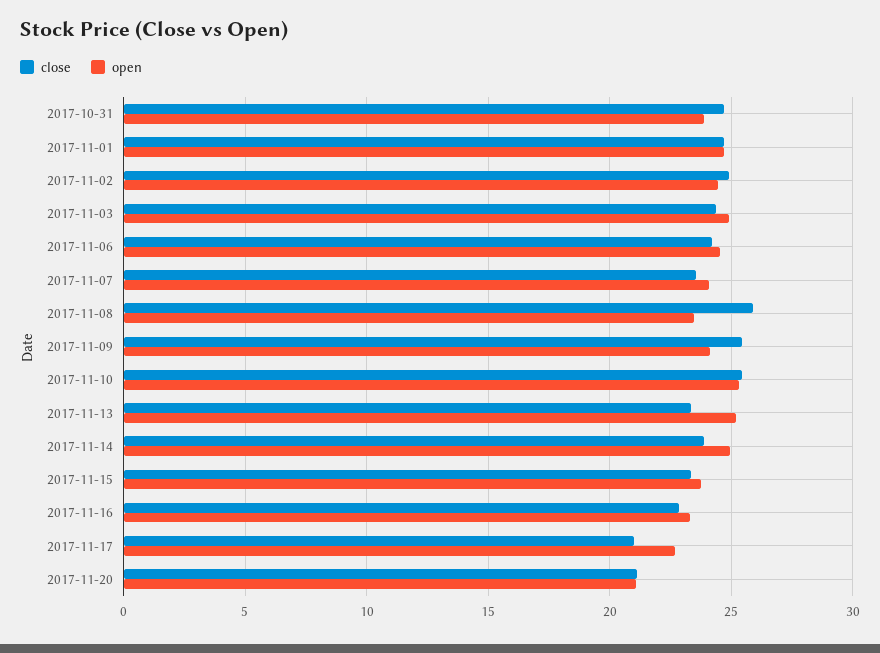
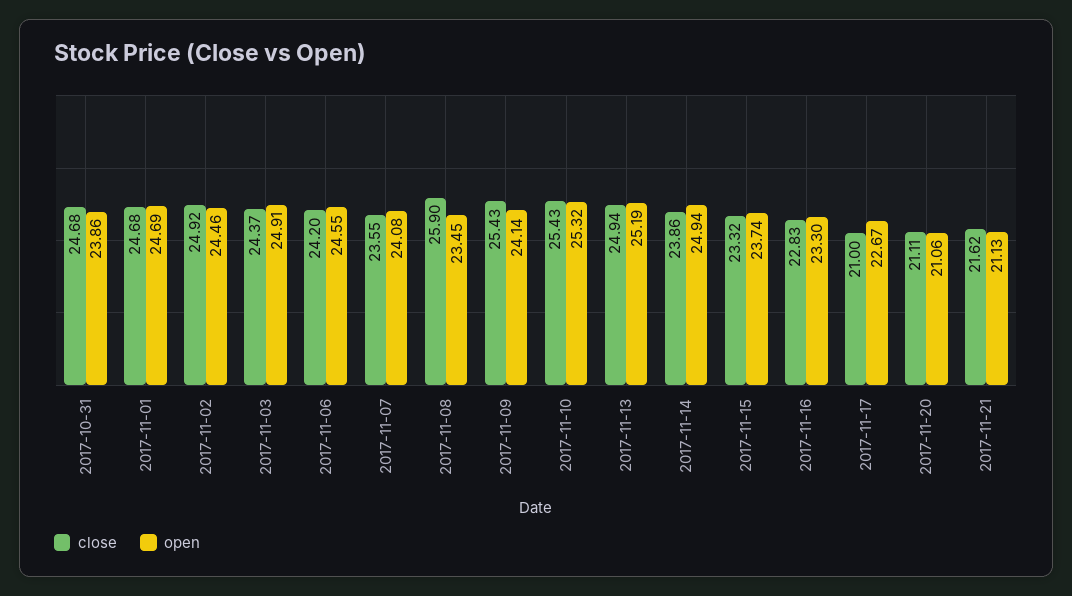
close, 2017-11-13: 23.5 -> 24.94
close, 2017-11-21: none -> 21.62
open, 2017-11-21: none -> 21.13

